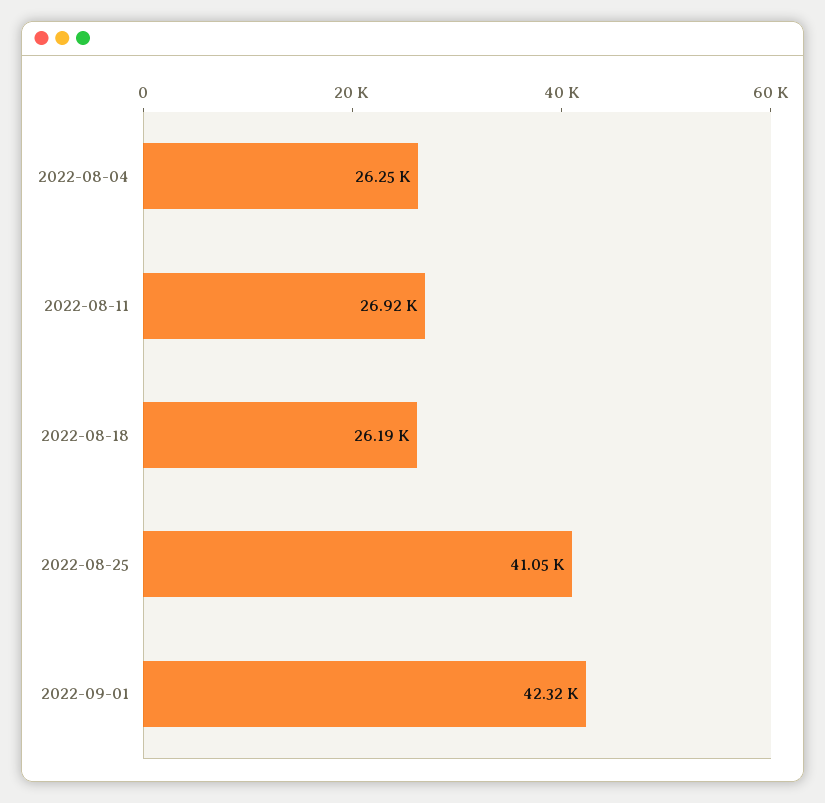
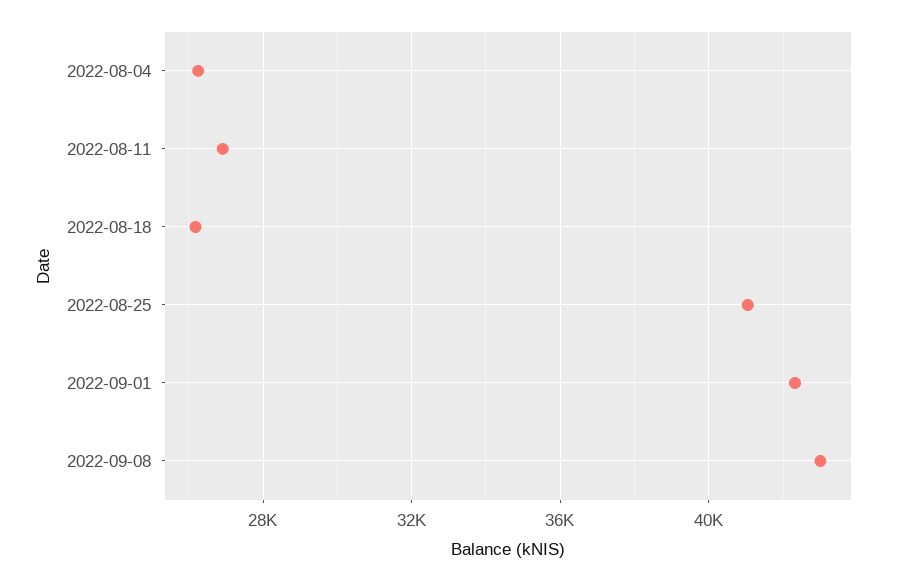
2022-09-08: none -> 43000

